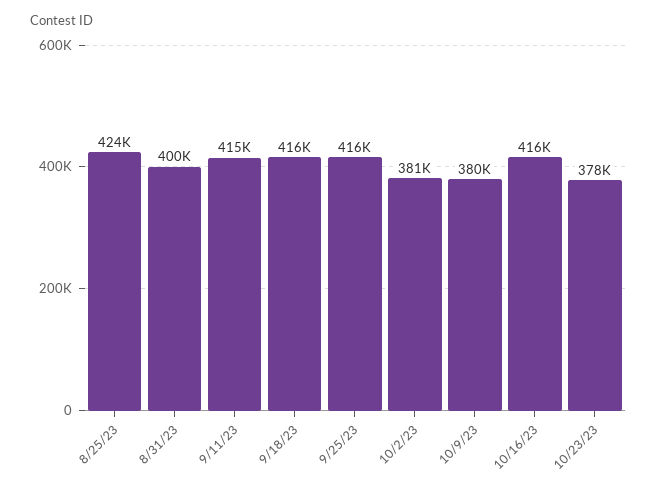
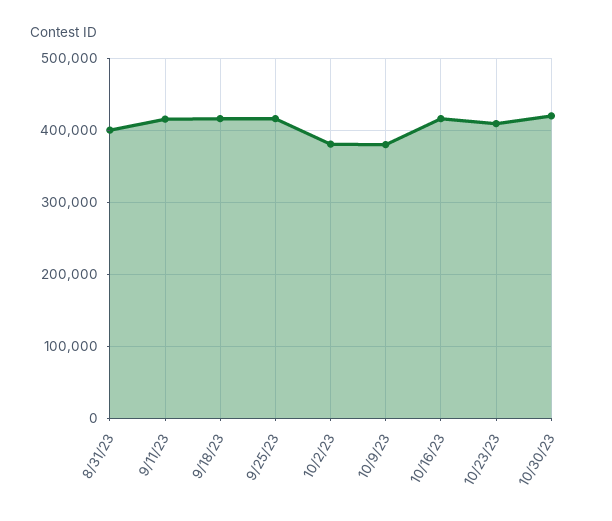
8/25/23: 424000 -> none
10/23/23: 378000 -> 410000
10/30/23: none -> 420000

